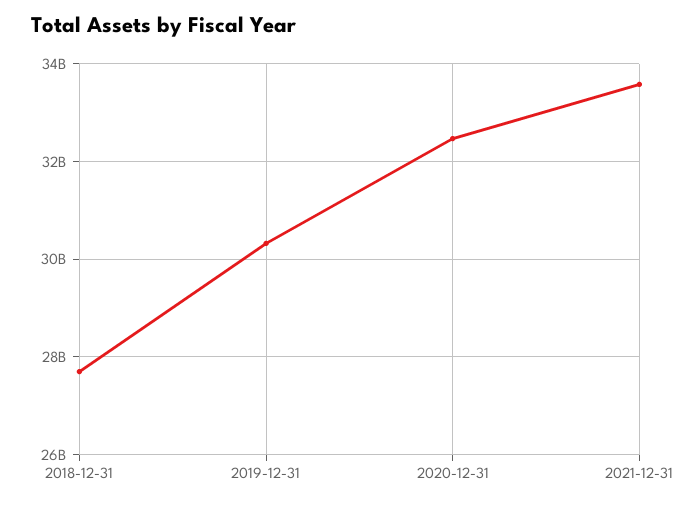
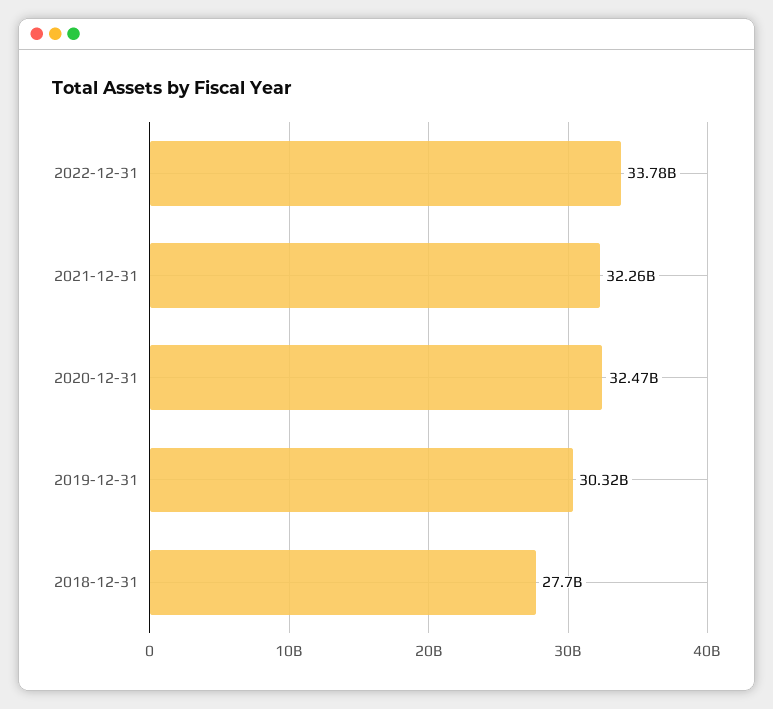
2021-12-31: 33600000000 -> 32260000000
2022-12-31: none -> 33780000000

